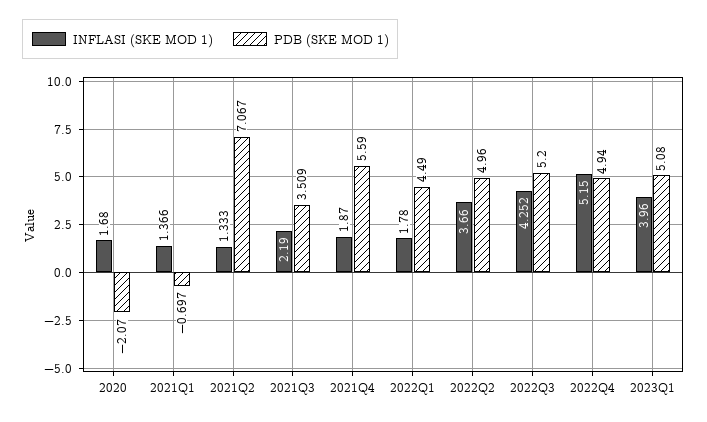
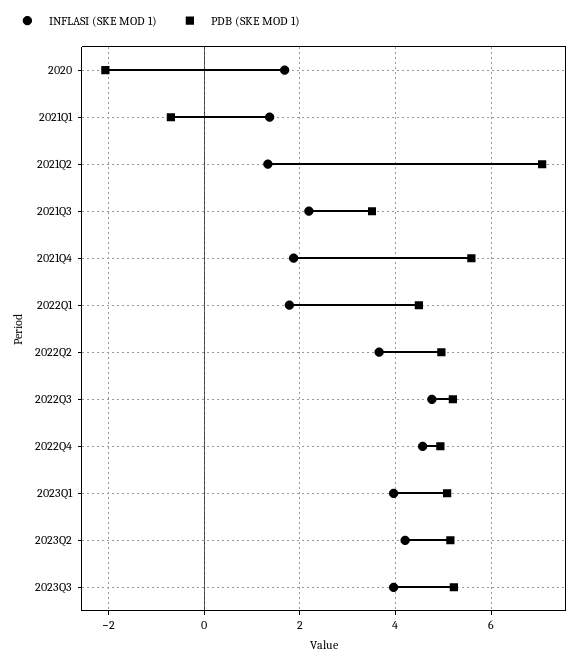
INFLASI (SKE MOD 1), 2022Q3: 4.252 -> 4.8
INFLASI (SKE MOD 1), 2022Q4: 5.15 -> 4.6
INFLASI (SKE MOD 1), 2023Q2: none -> 4.2
PDB (SKE MOD 1), 2023Q2: none -> 5.2
INFLASI (SKE MOD 1), 2023Q3: none -> 4
PDB (SKE MOD 1), 2023Q3: none -> 5.2

